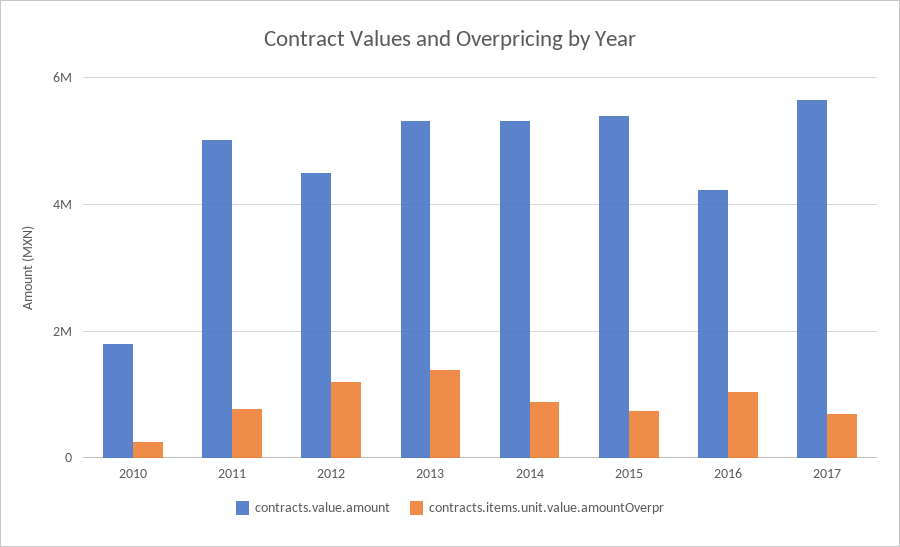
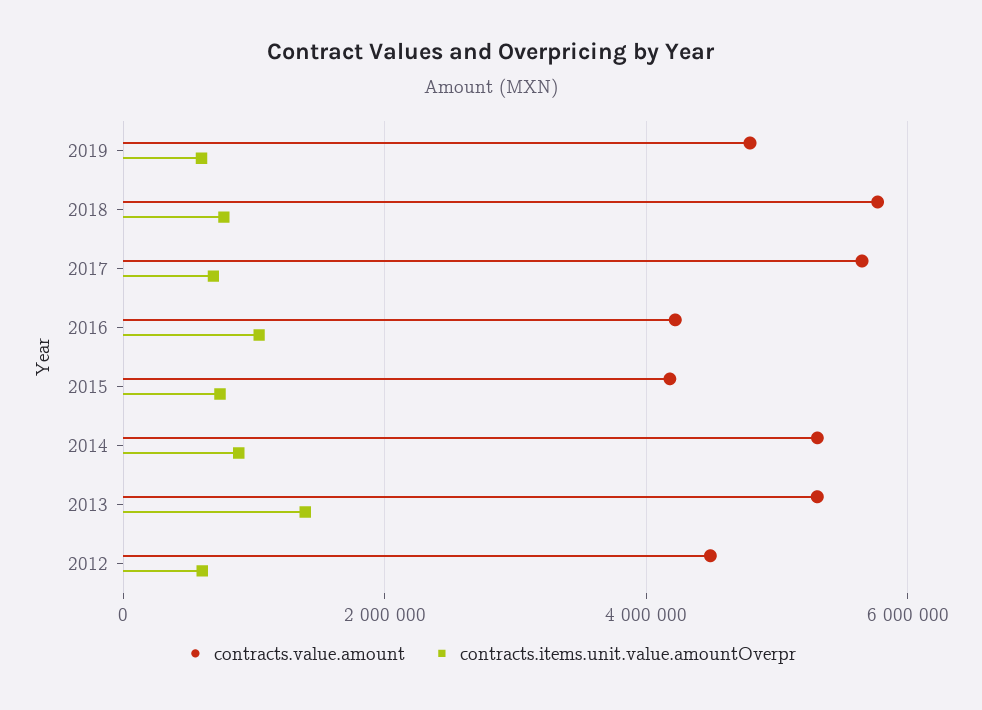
contracts.value.amount, 2010: 1800000 -> none
contracts.items.unit.value.amountOverpr, 2010: 200000 -> none
contracts.value.amount, 2011: 5000000 -> none
contracts.items.unit.value.amountOverpr, 2011: 800000 -> none
contracts.items.unit.value.amountOverpr, 2012: 1200000 -> 600000
contracts.value.amount, 2015: 5400000 -> 4200000
contracts.value.amount, 2019: none -> 4800000
contracts.items.unit.value.amountOverpr, 2019: none -> 600000
contracts.value.amount, 2018: none -> 5800000
contracts.items.unit.value.amountOverpr, 2018: none -> 800000

